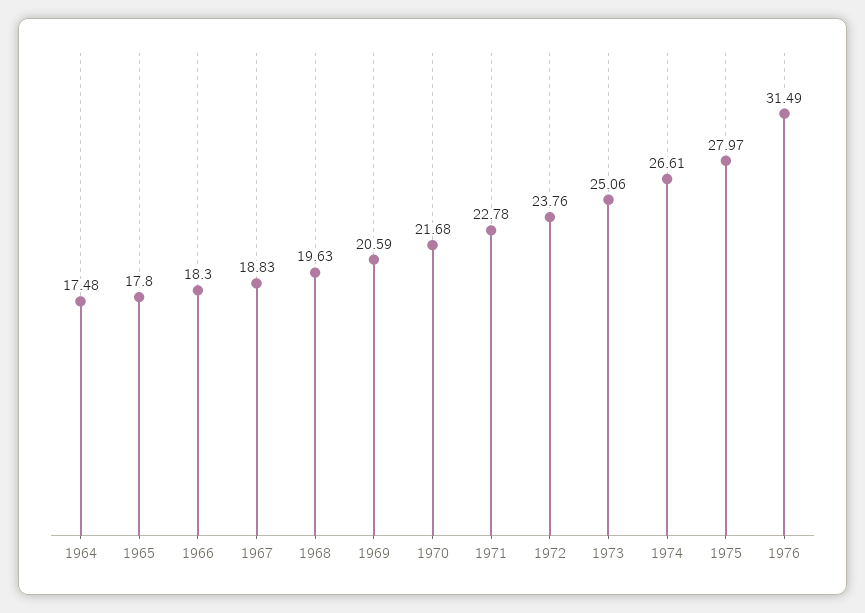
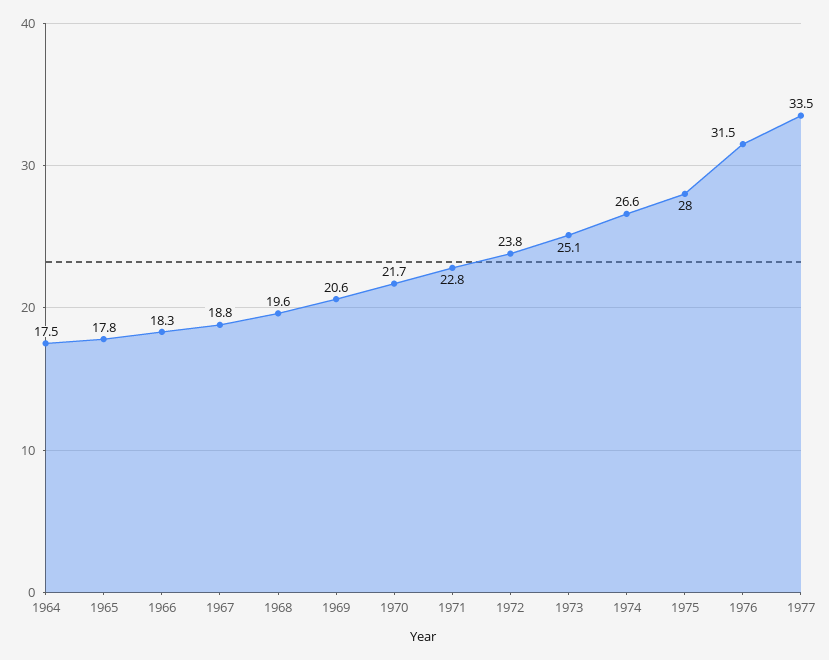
1977: none -> 33.5

